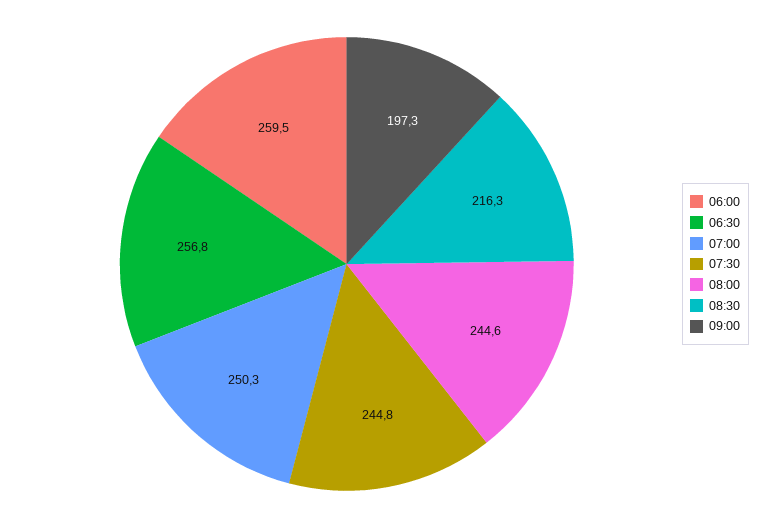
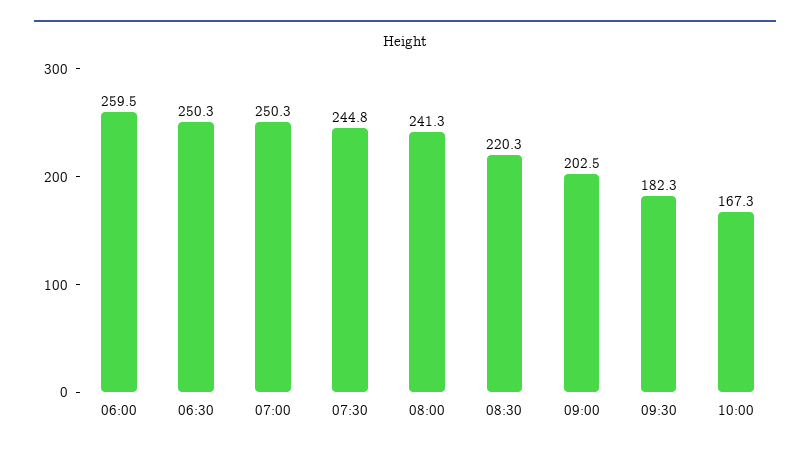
06:30: 256.8 -> 250.3
08:00: 244.6 -> 241.3
08:30: 216.3 -> 220.3
09:00: 197.3 -> 202.5
09:30: none -> 182.3
10:00: none -> 167.3

